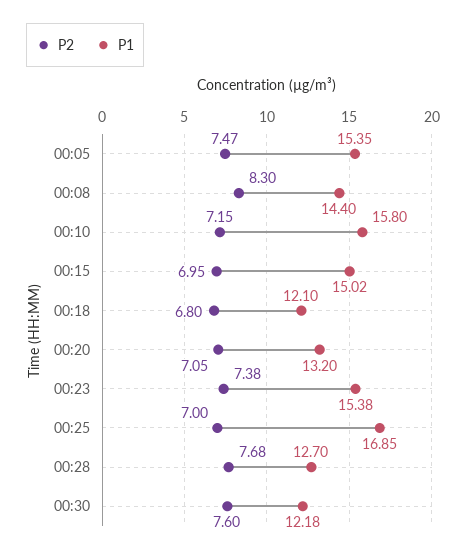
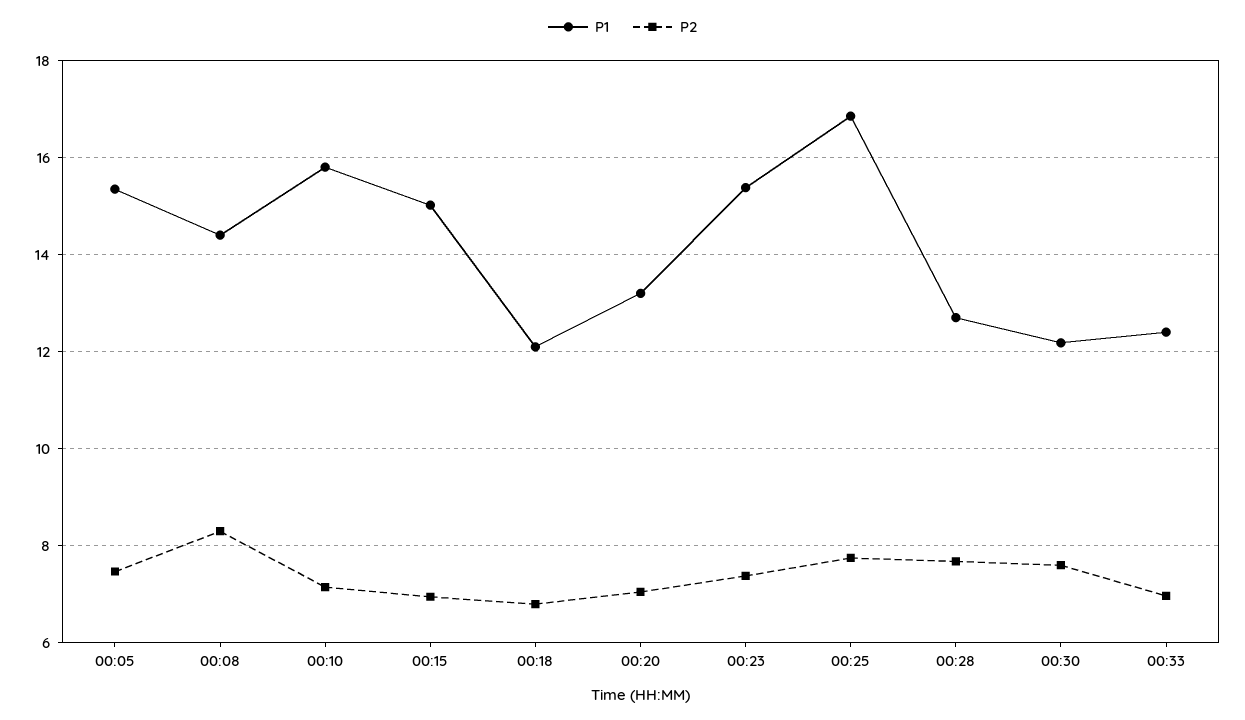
P2, 00:25: 7 -> 7.8
P1, 00:33: none -> 12.4
P2, 00:33: none -> 7

